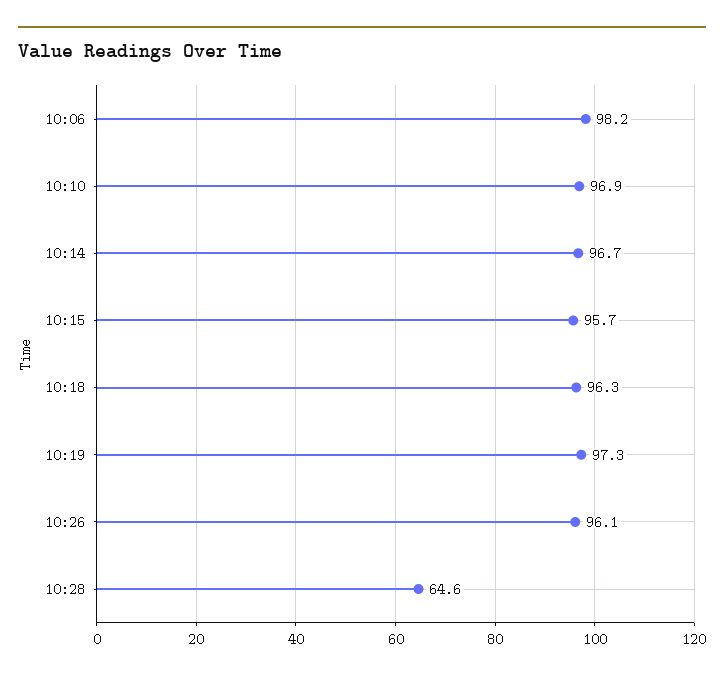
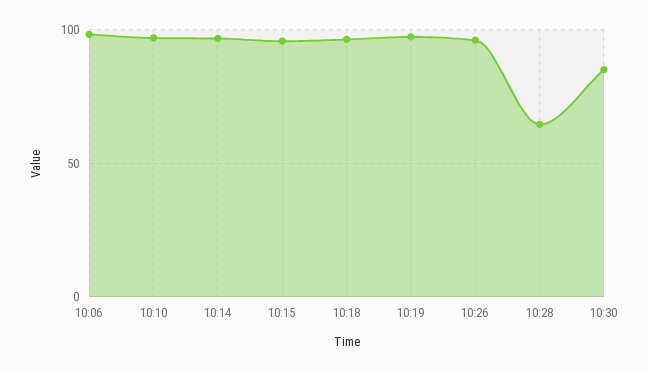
10:30: none -> 85

